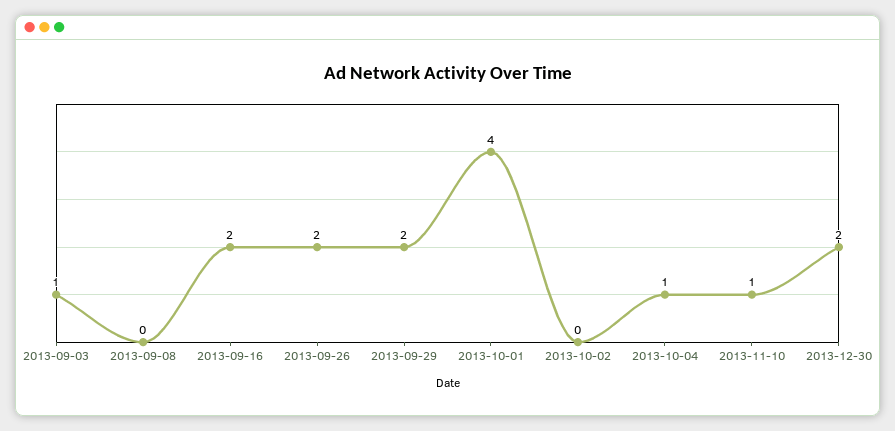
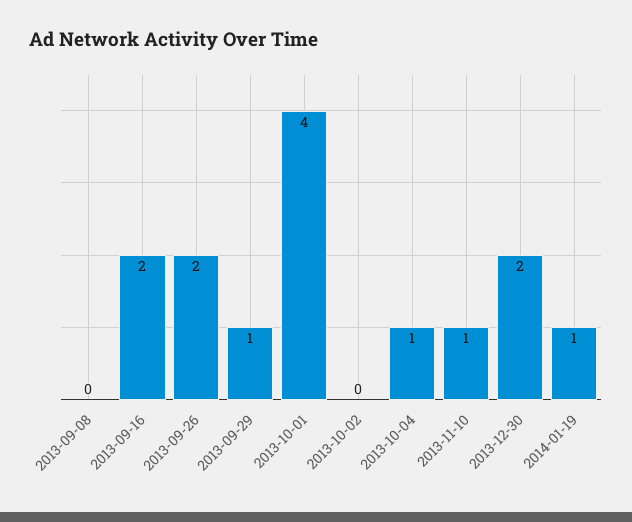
2013-09-03: 1 -> none
2013-09-29: 2 -> 1
2014-01-19: none -> 1

